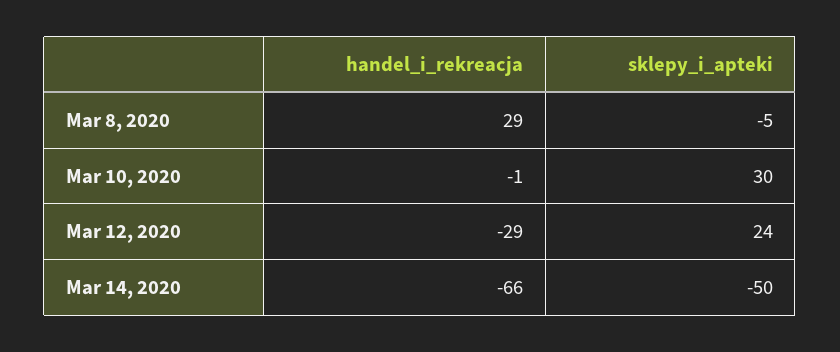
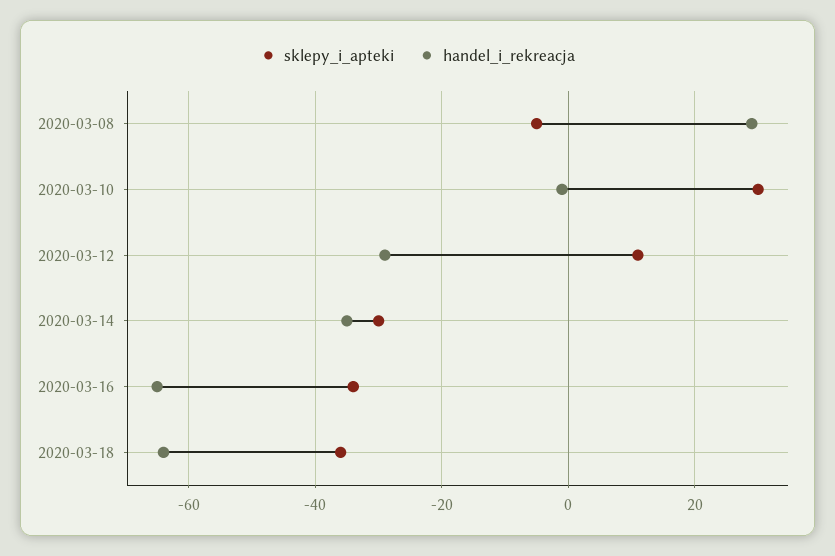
sklepy_i_apteki, Mar 12, 2020: 24 -> 10
handel_i_rekreacja, Mar 14, 2020: -66 -> -35
sklepy_i_apteki, Mar 14, 2020: -50 -> -30
sklepy_i_apteki, 2020-03-16: none -> -35
handel_i_rekreacja, 2020-03-16: none -> -65
sklepy_i_apteki, 2020-03-18: none -> -35
handel_i_rekreacja, 2020-03-18: none -> -65

